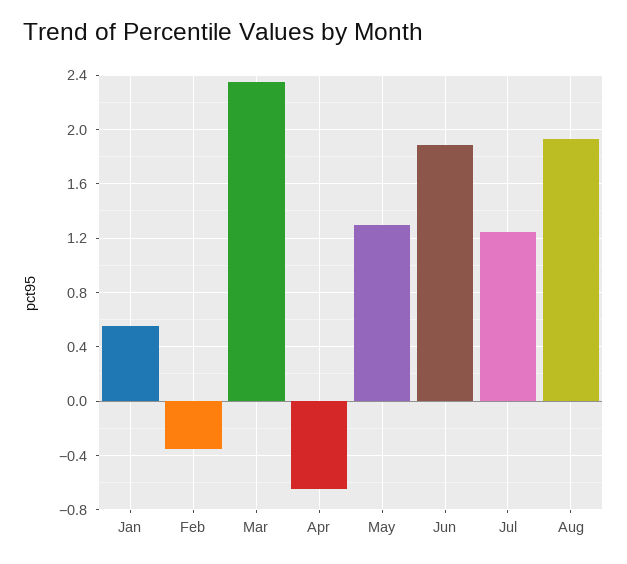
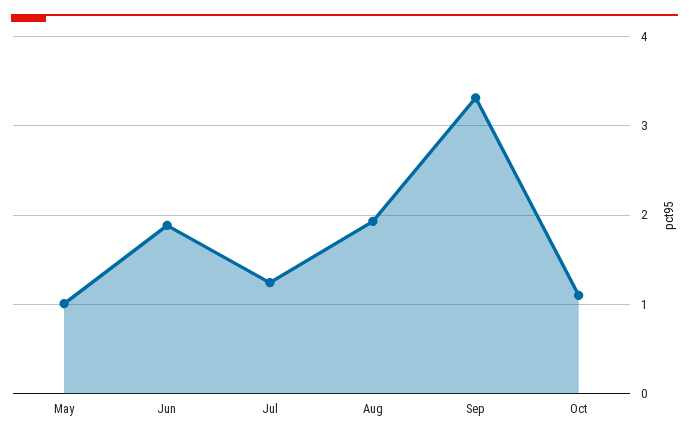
Jan: 0.55 -> none
Feb: -0.35 -> none
Mar: 2.35 -> none
Apr: -0.65 -> none
May: 1.3 -> 1
Sep: none -> 3.3
Oct: none -> 1.1

